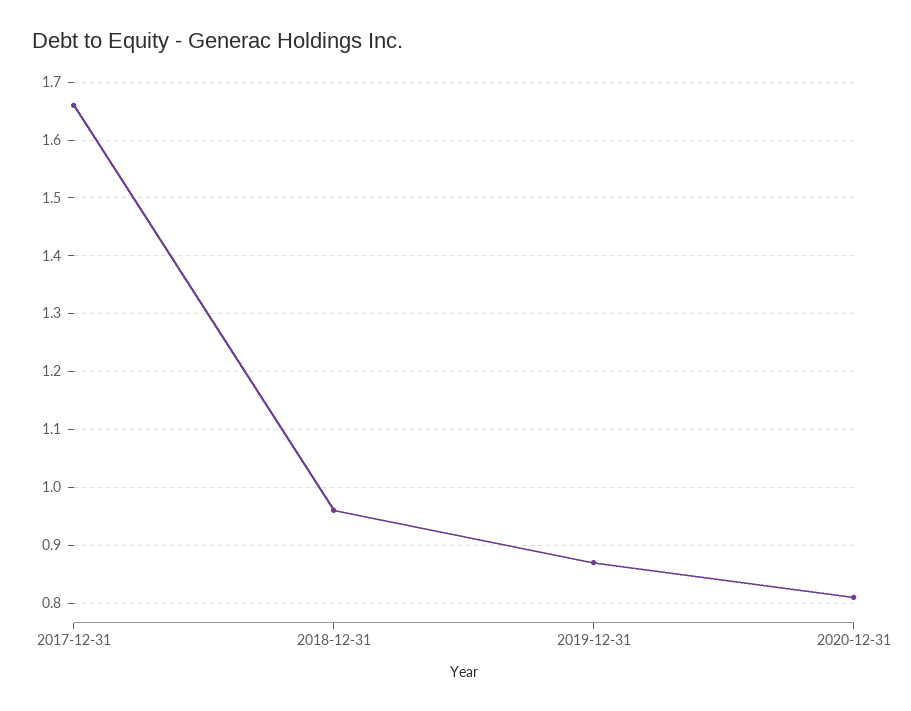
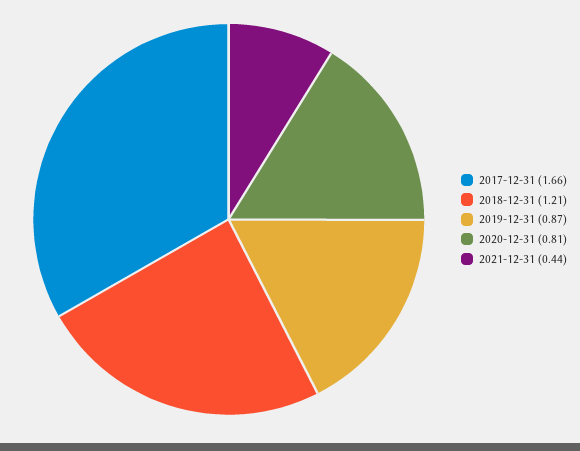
2018-12-31: 0.95 -> 1.21
2021-12-31: none -> 0.44

